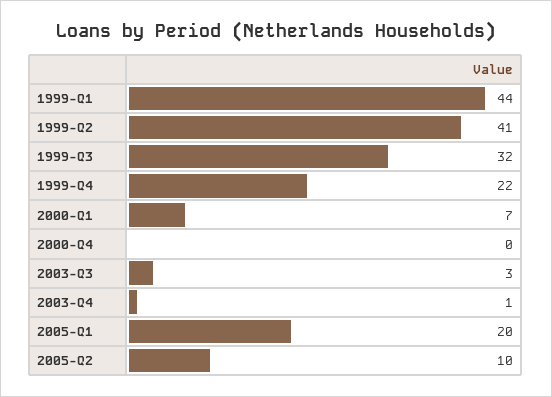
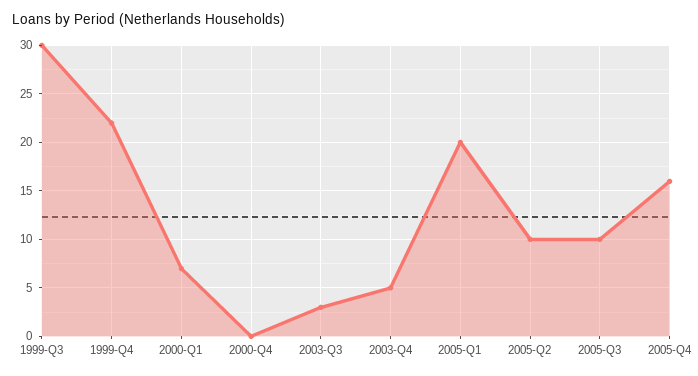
1999-Q1: 44 -> none
1999-Q2: 41 -> none
1999-Q3: 32 -> 30
2003-Q4: 1 -> 5
2005-Q3: none -> 10
2005-Q4: none -> 16

